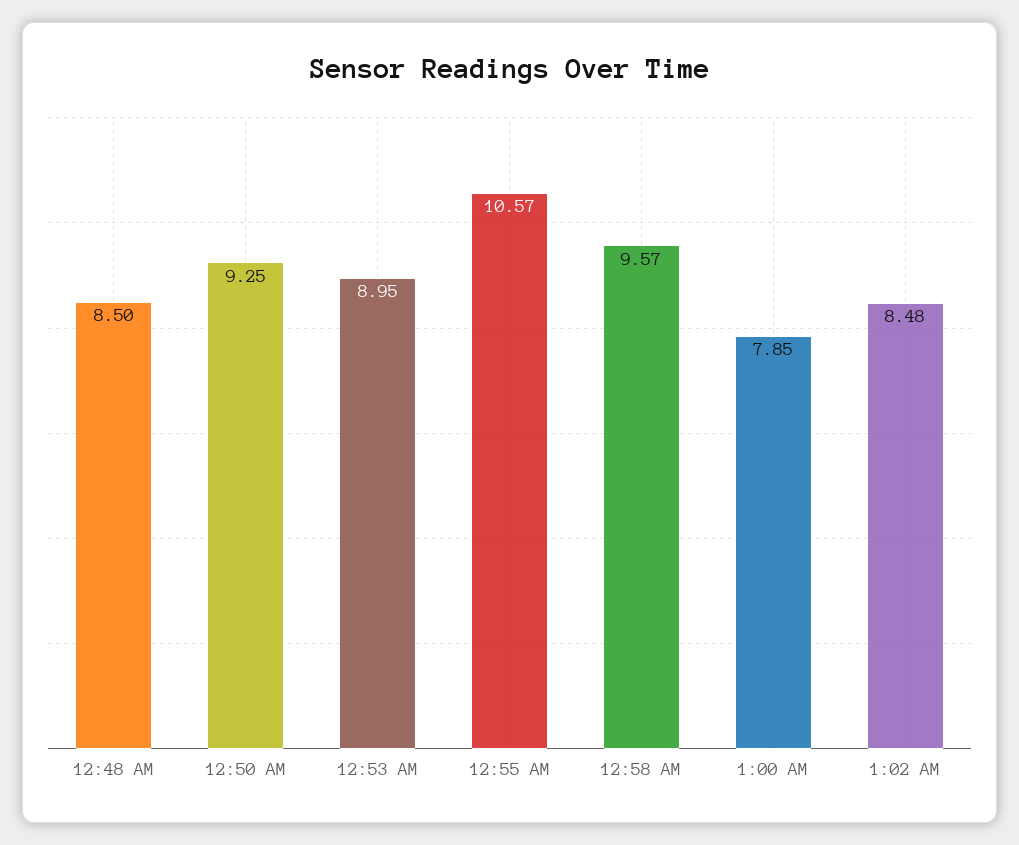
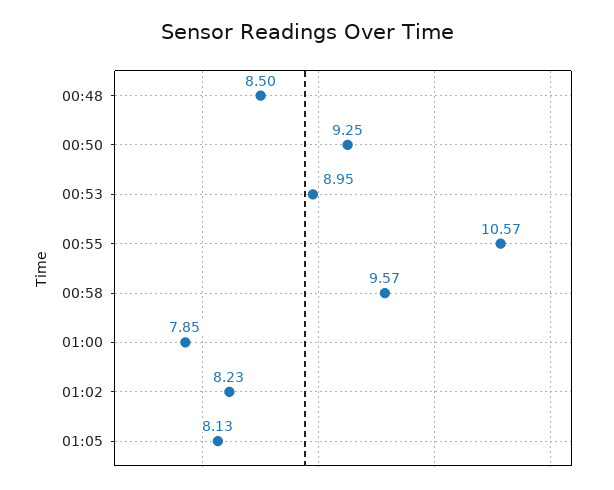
1:02 AM: 8.48 -> 8.23
01:05: none -> 8.13

